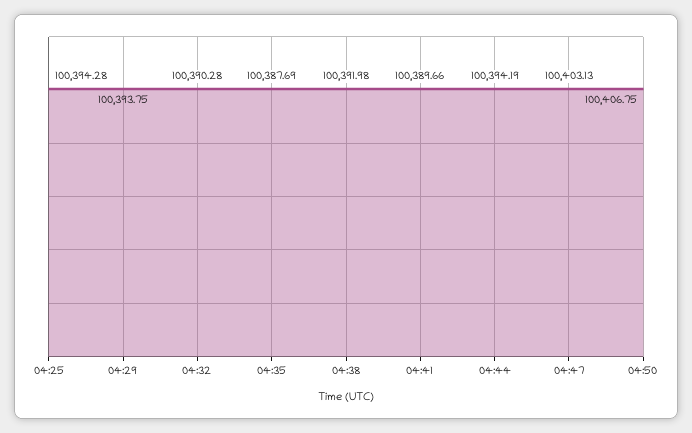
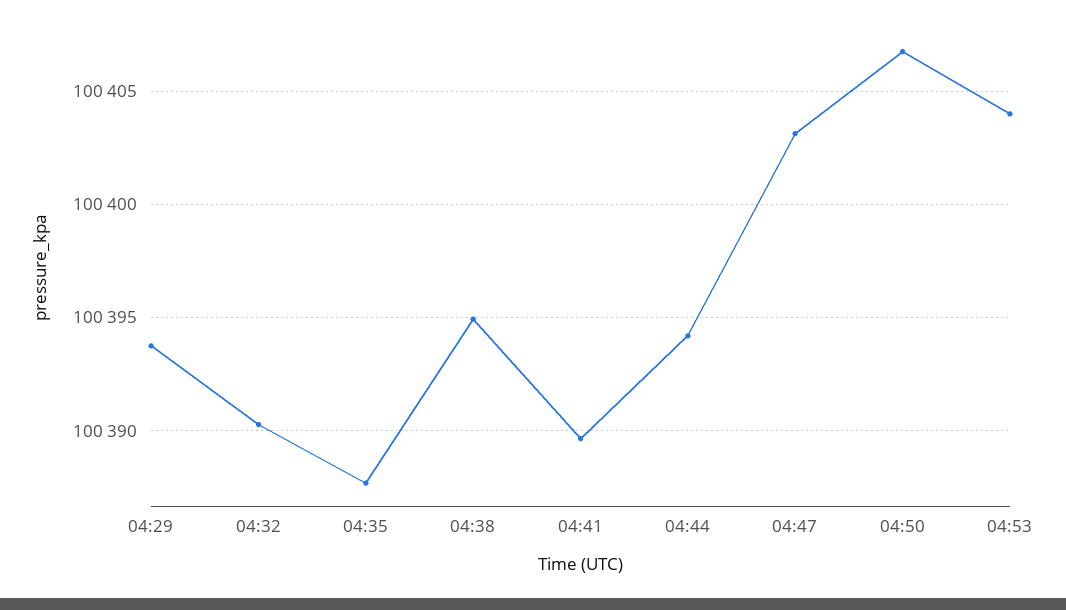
04:25: 100394.28 -> none
04:38: 100391.98 -> 100395
04:53: none -> 100404

